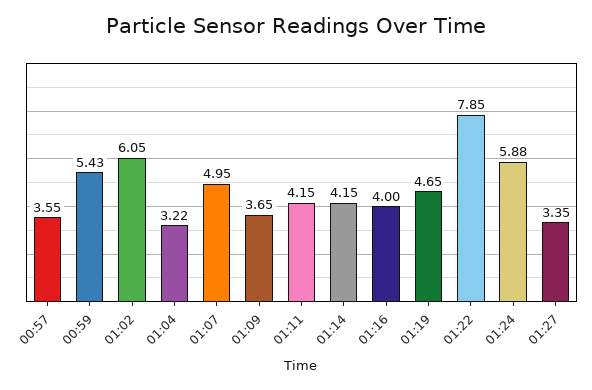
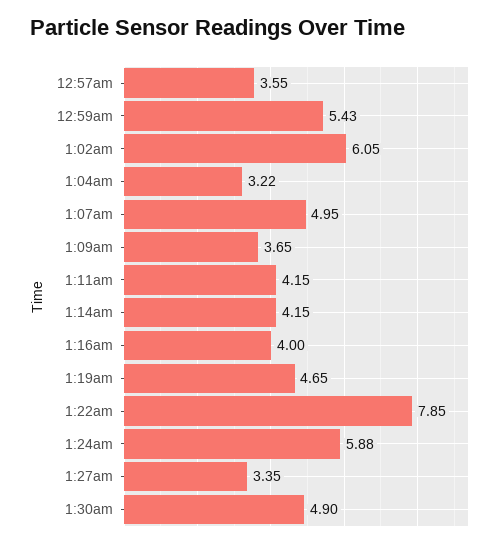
1:30am: none -> 4.9

